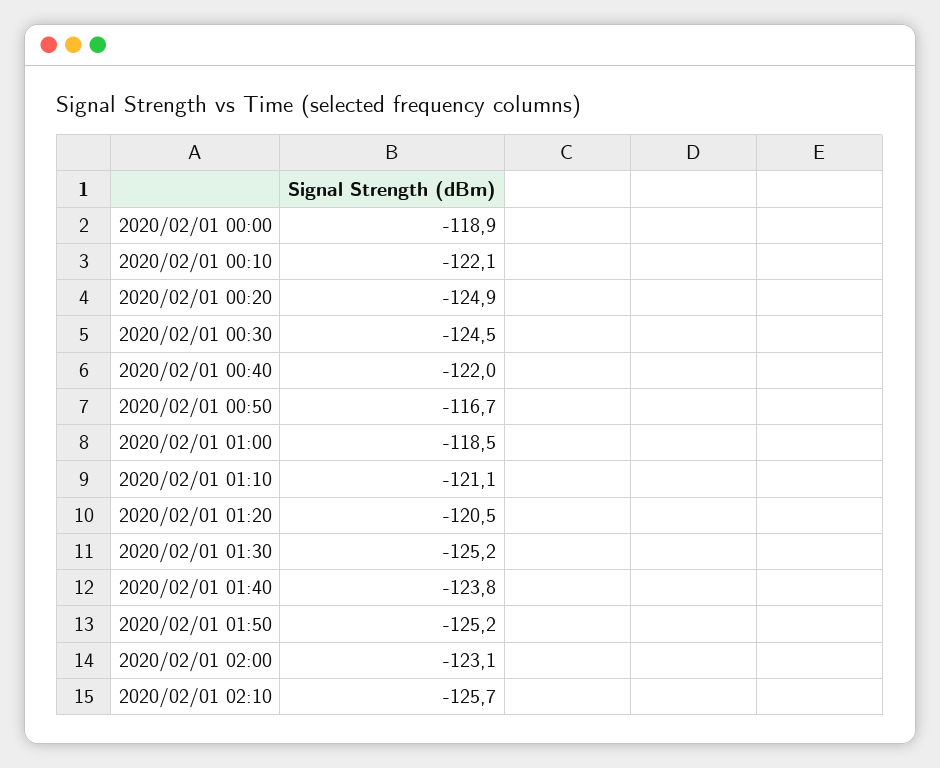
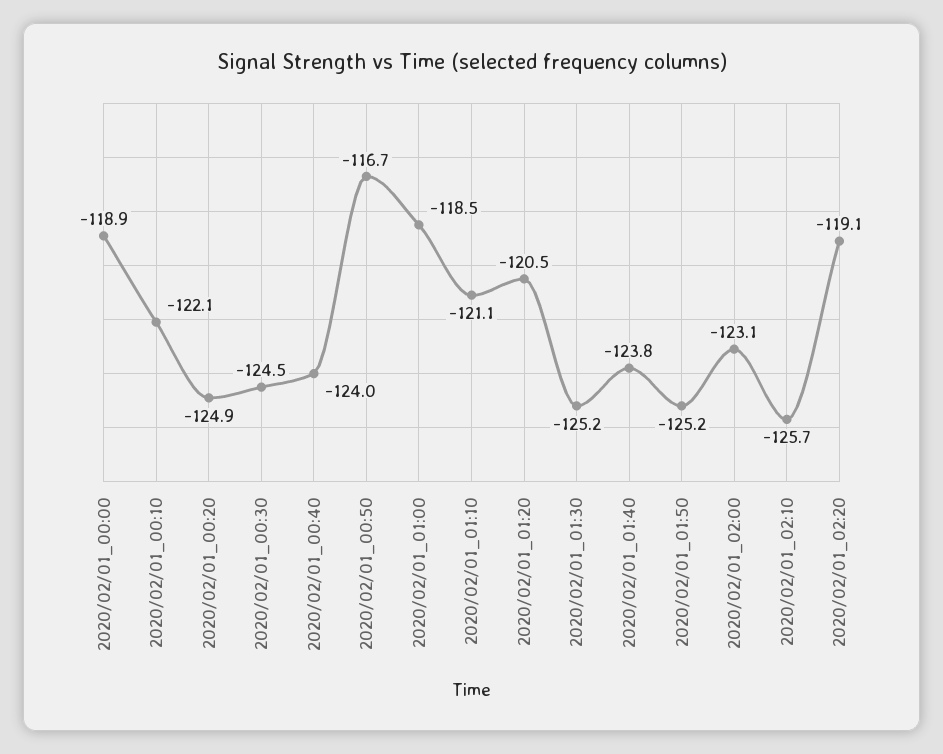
2020/02/01 00:40: -122 -> -124
2020/02/01_02:20: none -> -119.1

